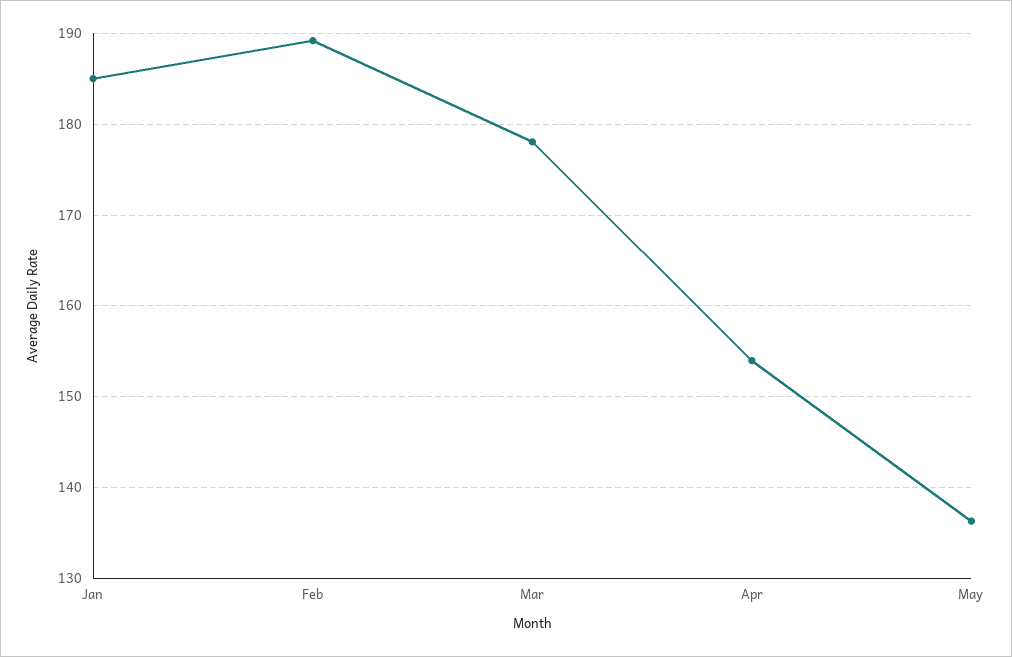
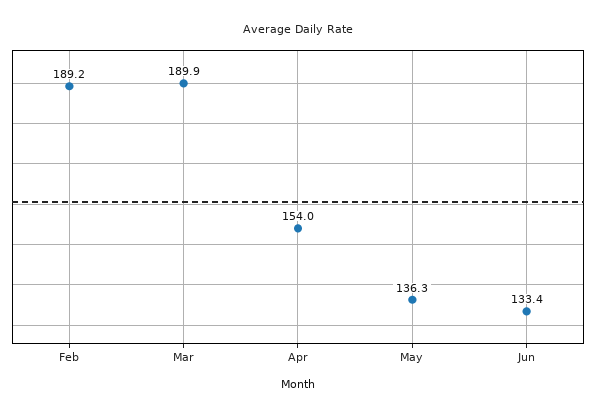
Jan: 185 -> none
Mar: 178 -> 189.9
Jun: none -> 133.4

